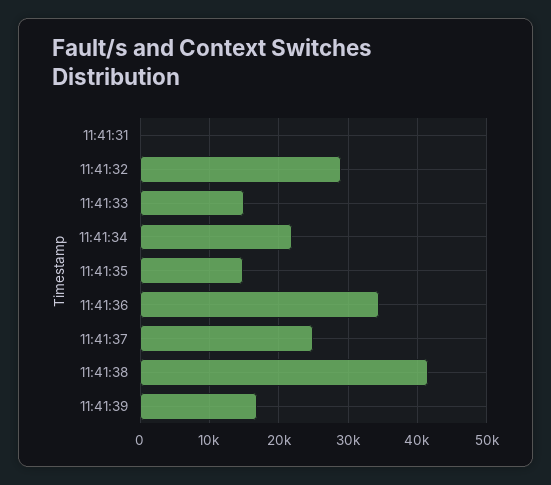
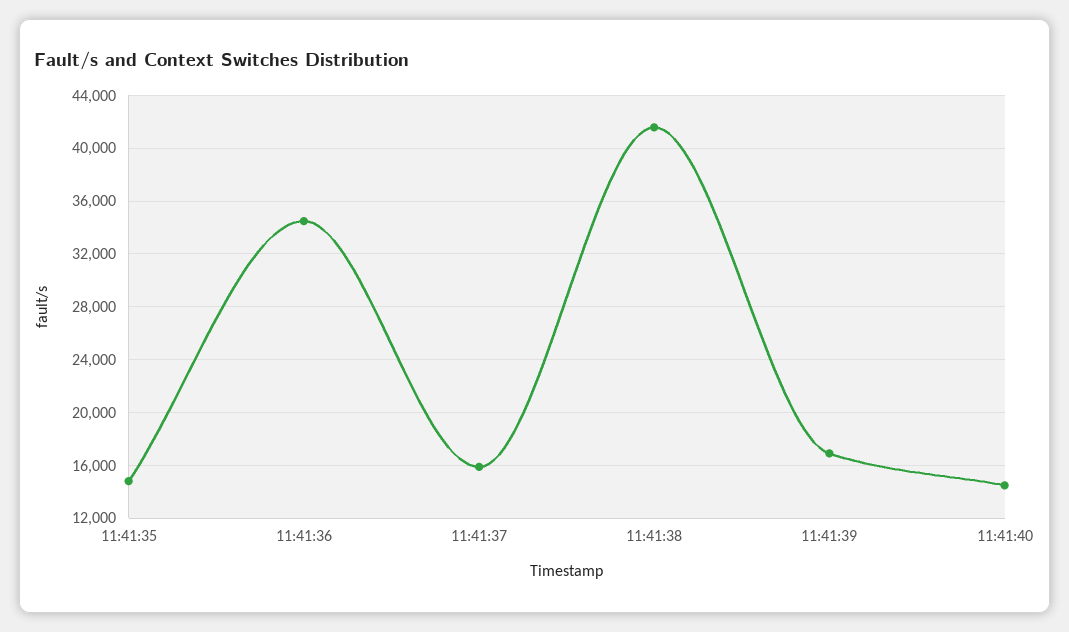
11:41:31: 0 -> none
11:41:32: 29000 -> none
11:41:33: 15000 -> none
11:41:34: 22000 -> none
11:41:37: 25000 -> 16000
11:41:40: none -> 14500

